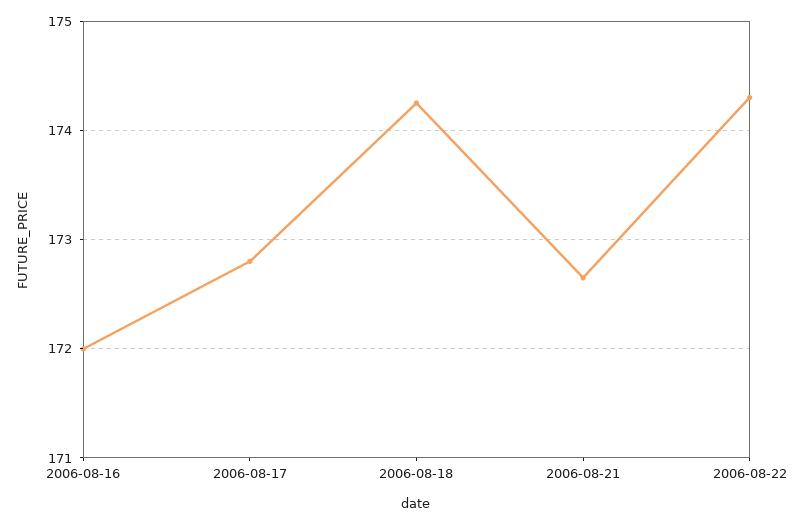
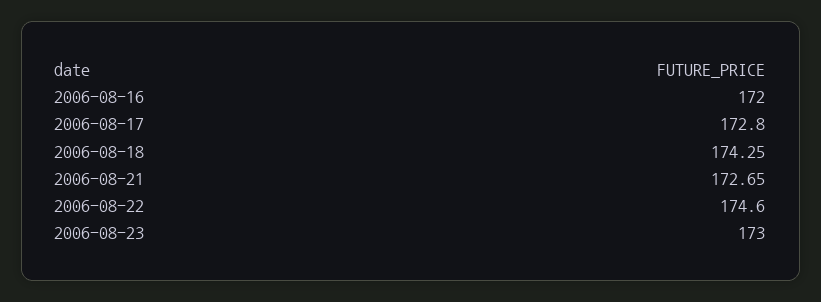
2006-08-22: 174.3 -> 174.6
2006-08-23: none -> 173

